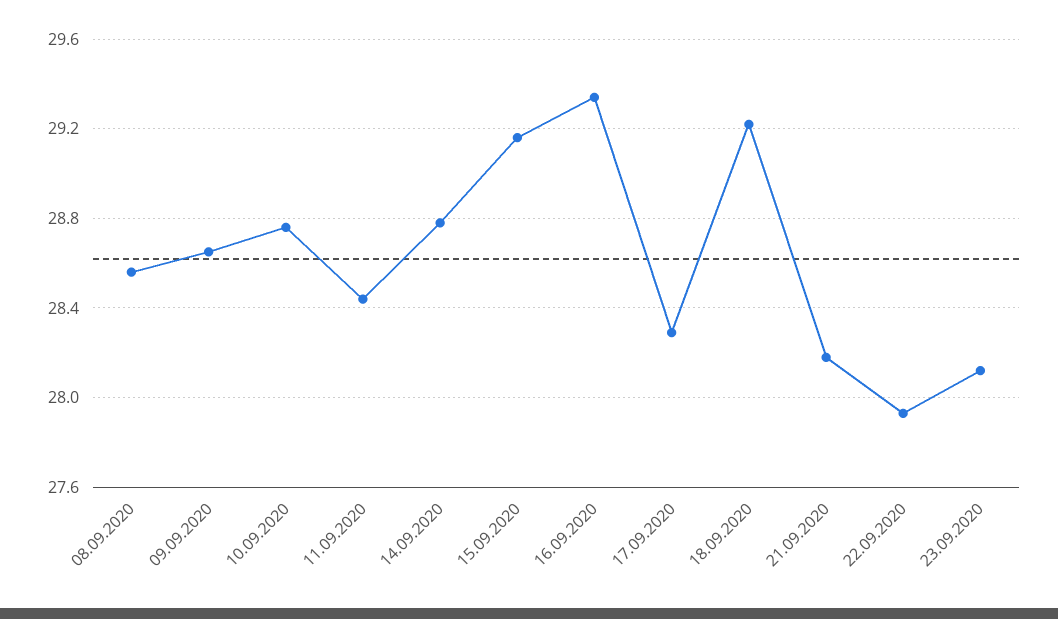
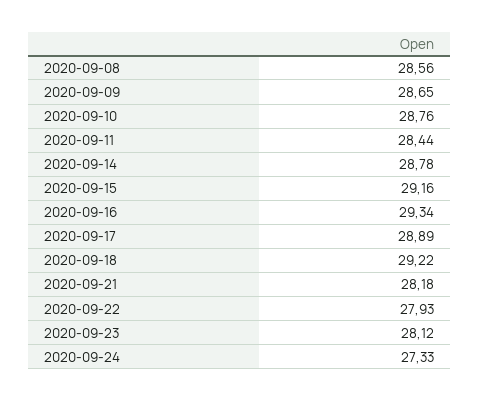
17.09.2020: 28.3 -> 28.89
2020-09-24: none -> 27.33

